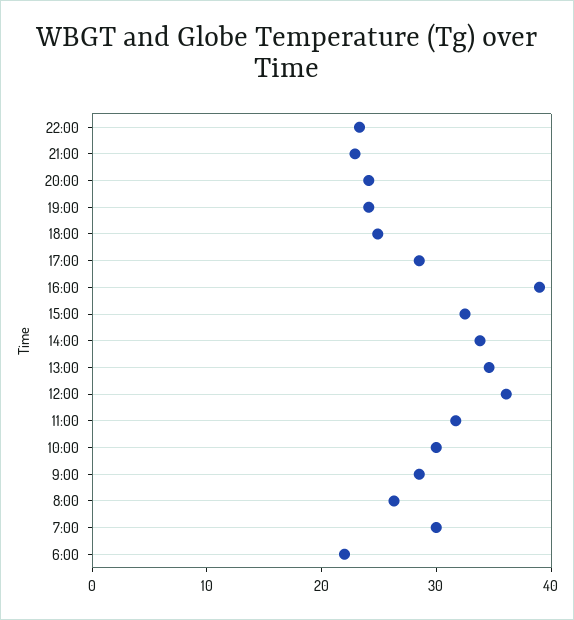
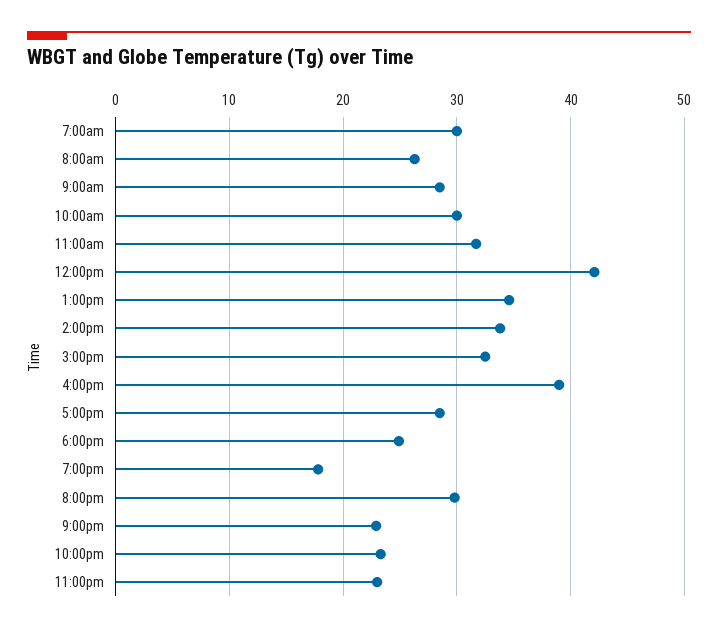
20:00: 24 -> 30
19:00: 24 -> 18
12:00: 36 -> 42
6:00: 22 -> none
11:00pm: none -> 23

